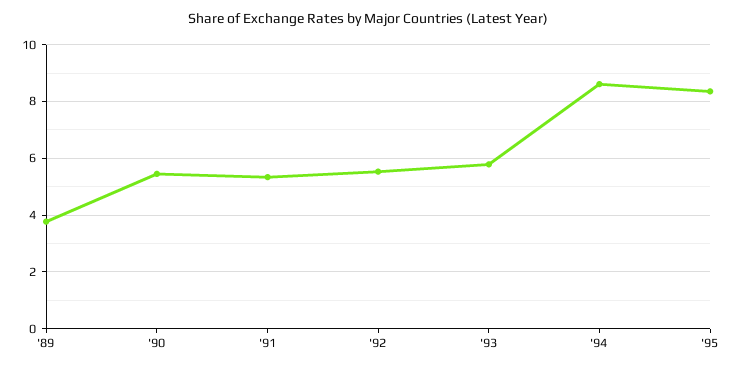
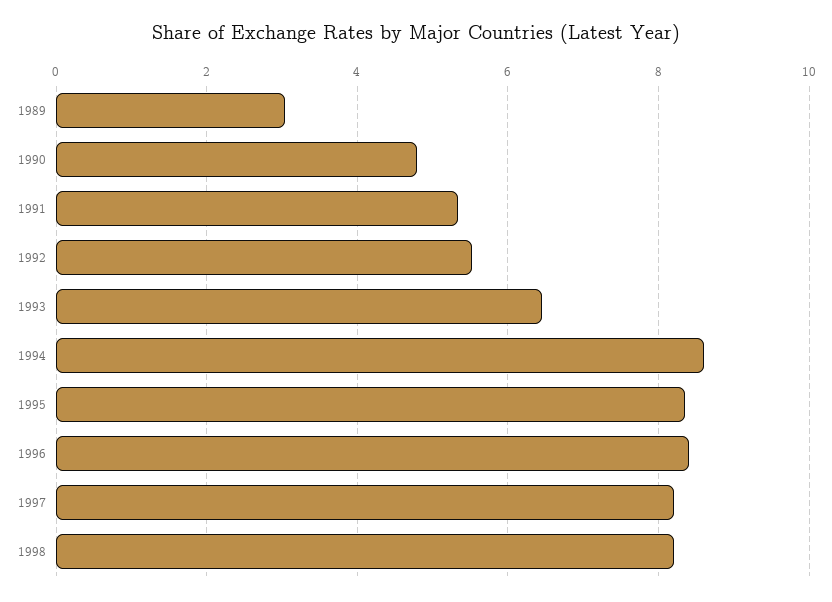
'89: 3.75 -> 3
'90: 5.5 -> 4.8
'93: 5.75 -> 6.4
1996: none -> 8.4
1997: none -> 8.2
1998: none -> 8.2

